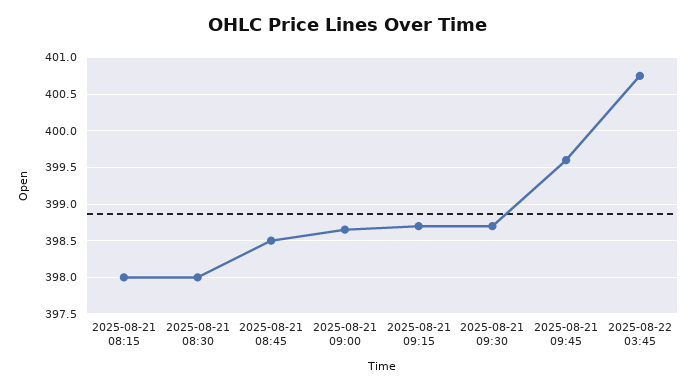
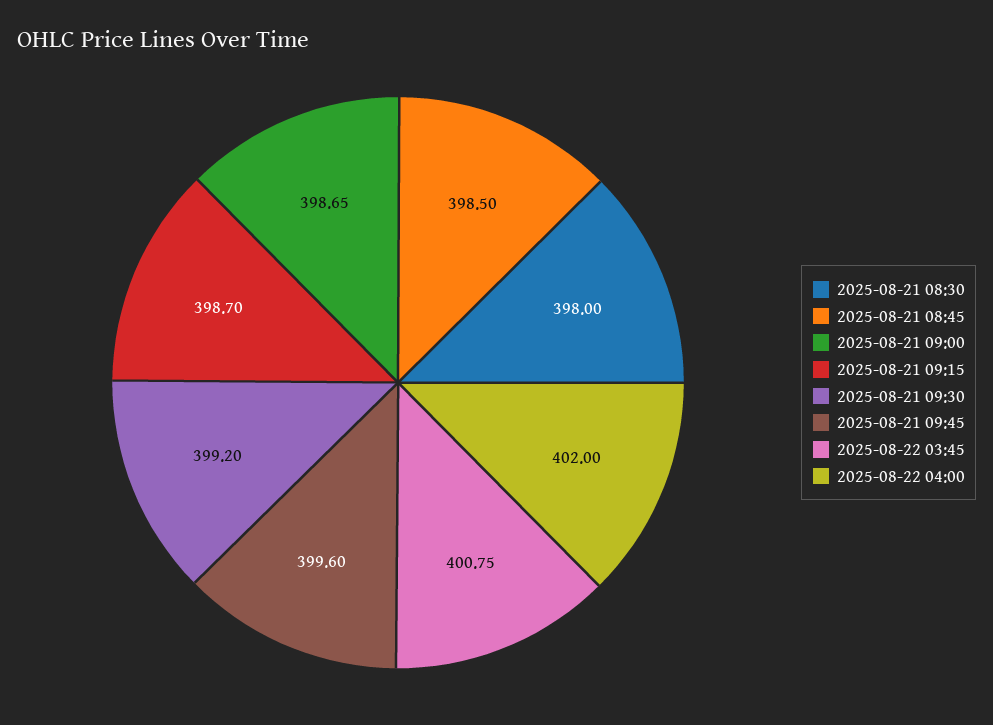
2025-08-21 08:15: 398 -> none
2025-08-21 09:30: 398.7 -> 399.2
2025-08-22 04:00: none -> 402

